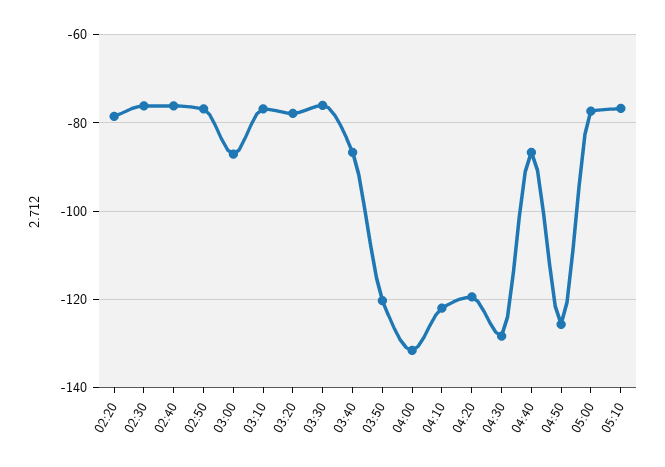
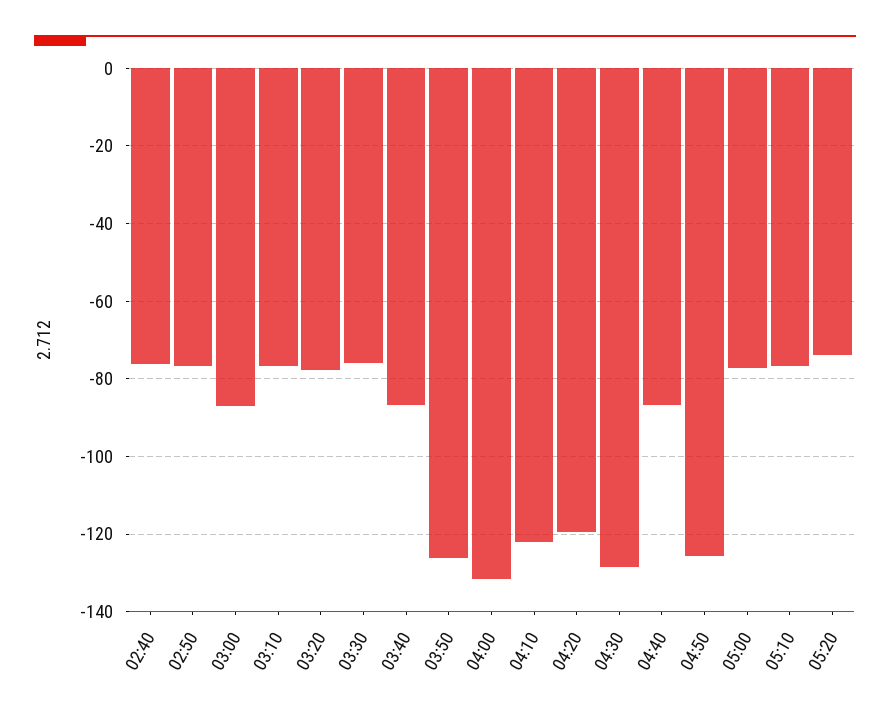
02:20: -78 -> none
02:30: -76 -> none
03:50: -120 -> -126
05:20: none -> -74

